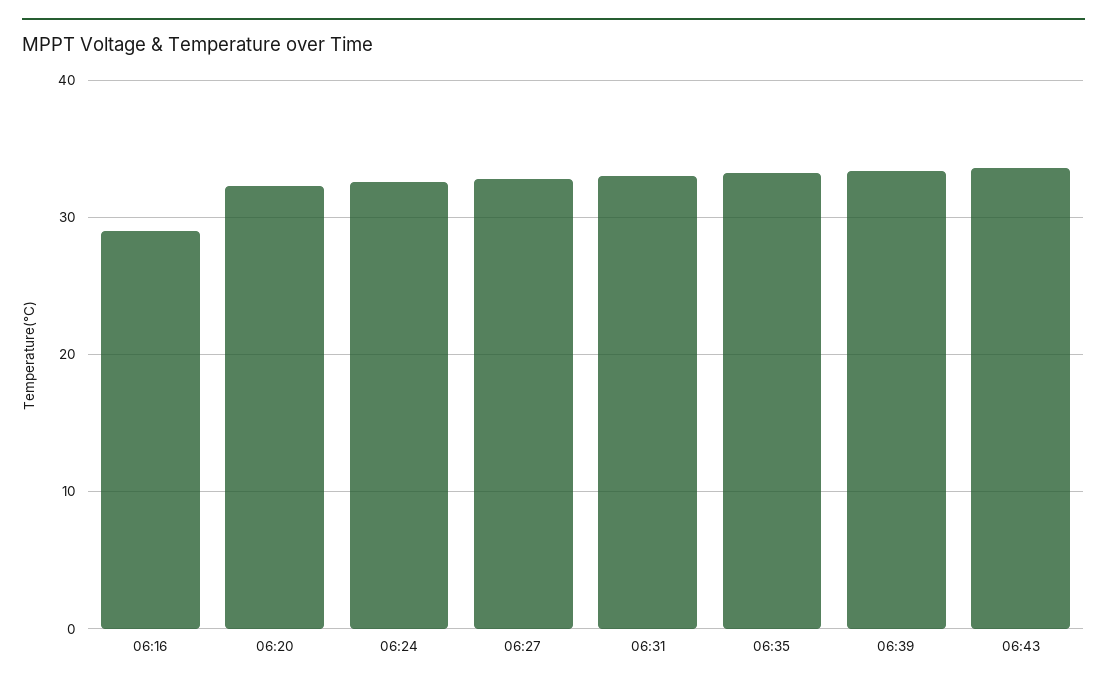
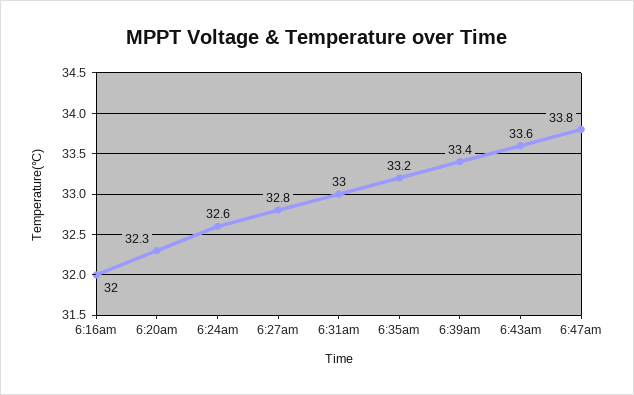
06:16: 29 -> 32
6:47am: none -> 33.8

